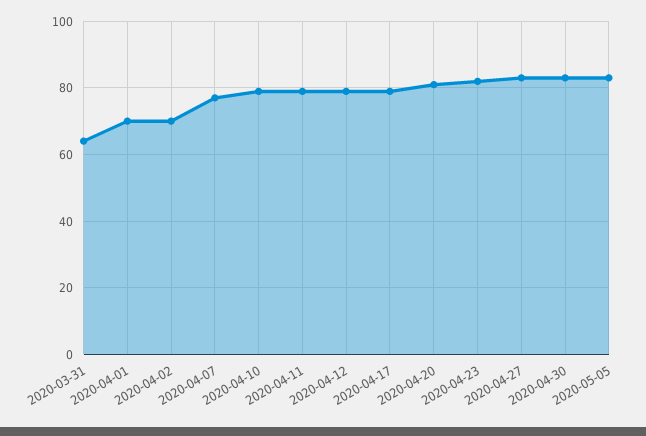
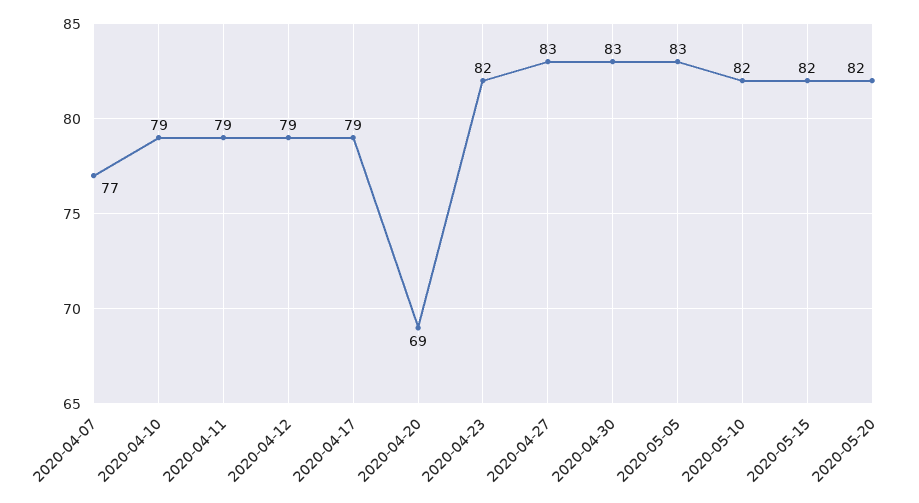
2020-03-31: 65 -> none
2020-04-01: 70 -> none
2020-04-02: 70 -> none
2020-04-20: 80 -> 69
2020-05-10: none -> 82
2020-05-15: none -> 82
2020-05-20: none -> 82

